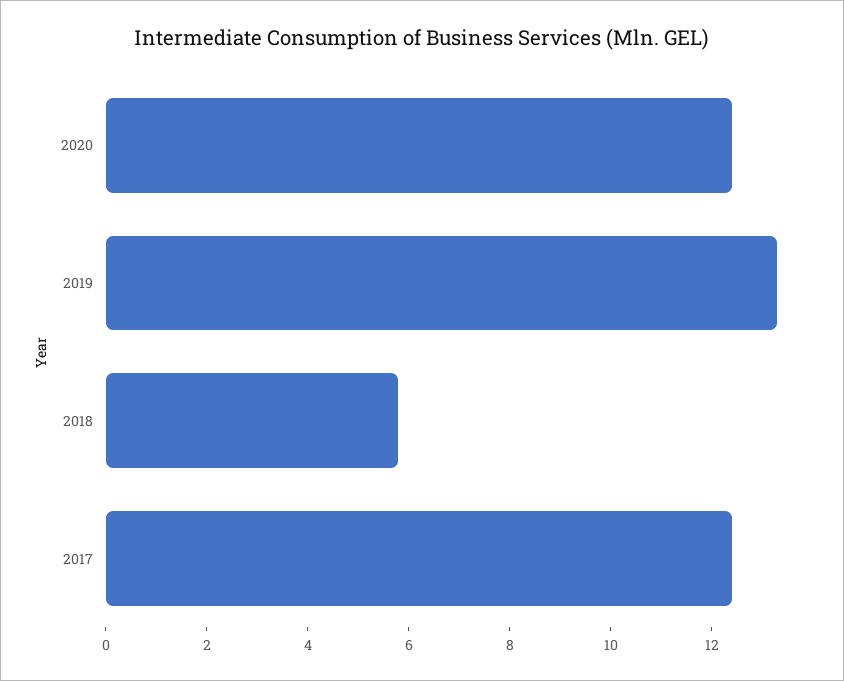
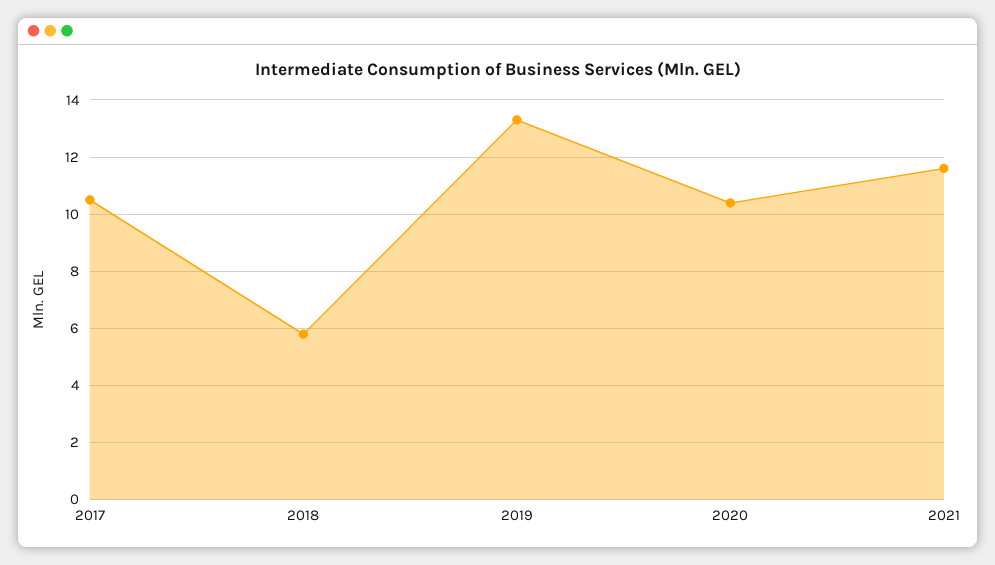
2020: 12.5 -> 10.5
2017: 12.5 -> 10.5
2021: none -> 11.5

